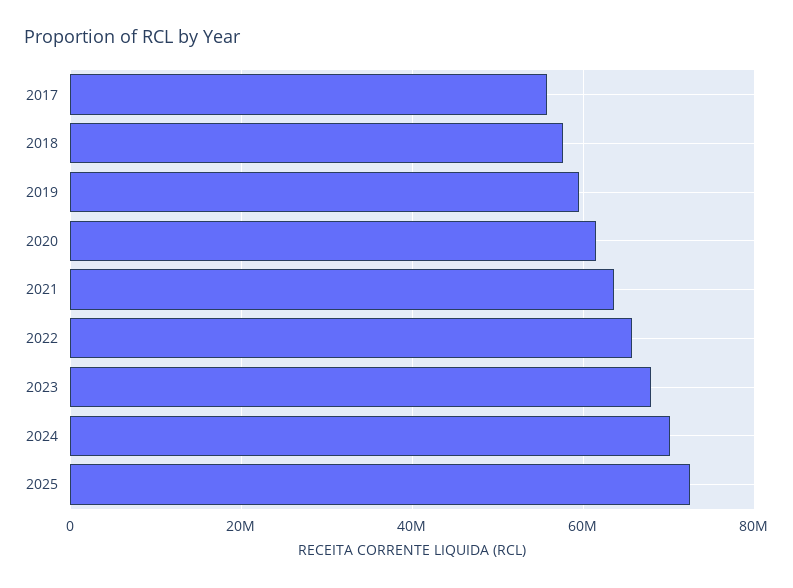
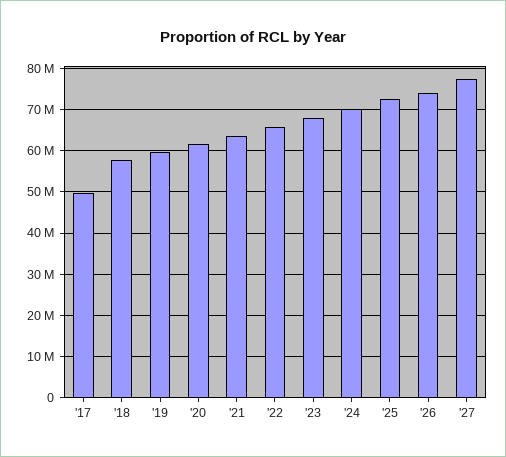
2017: 56000000 -> 50000000
'26: none -> 74000000
'27: none -> 78000000

